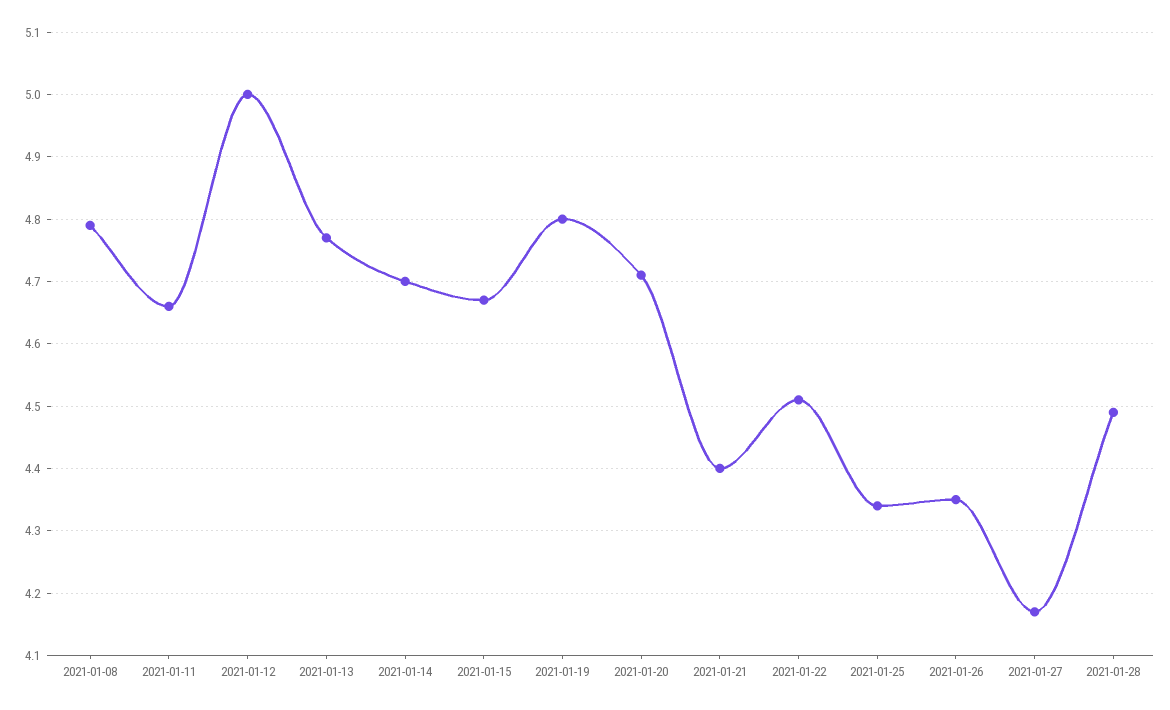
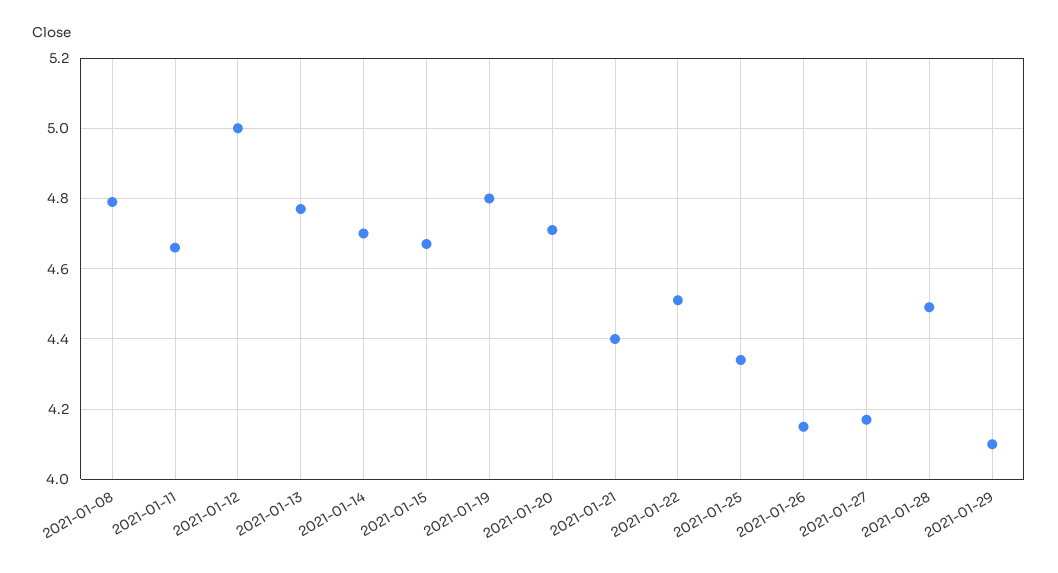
2021-01-26: 4.35 -> 4.15
2021-01-29: none -> 4.1

